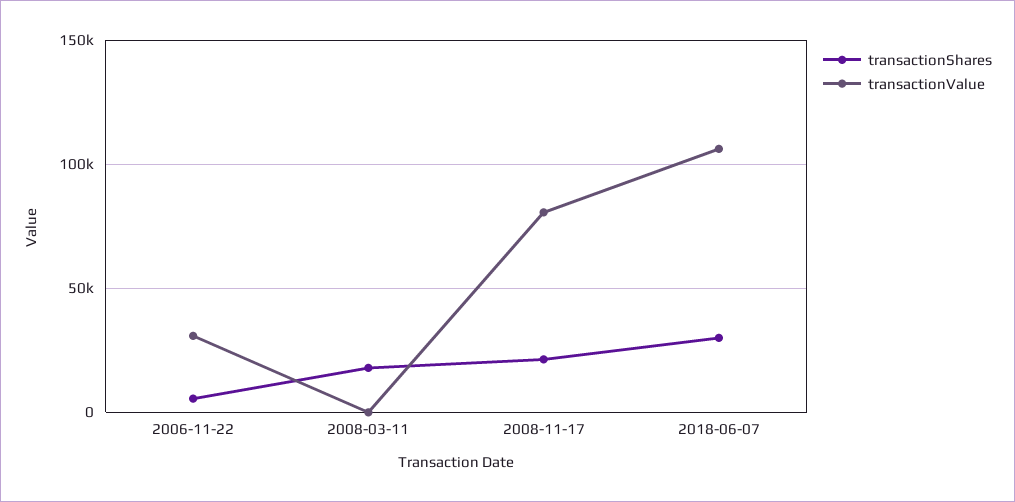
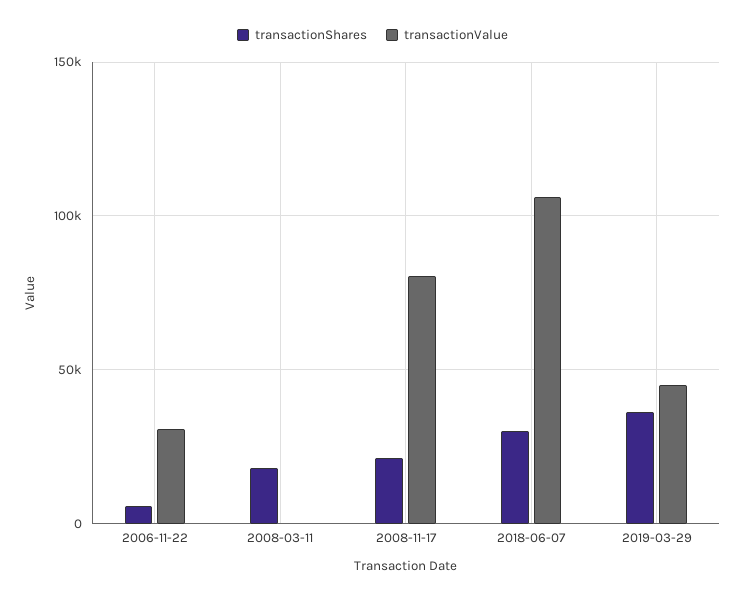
transactionShares, 2019-03-29: none -> 35000
transactionValue, 2019-03-29: none -> 45000

